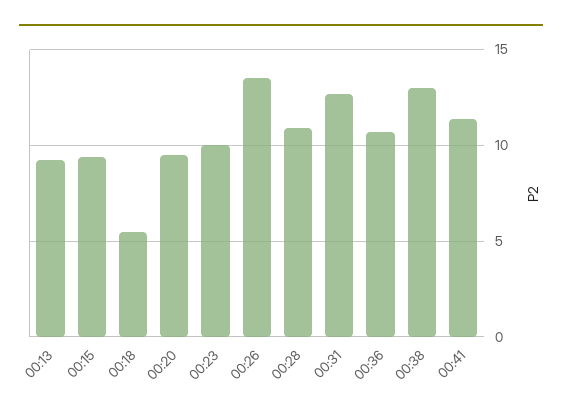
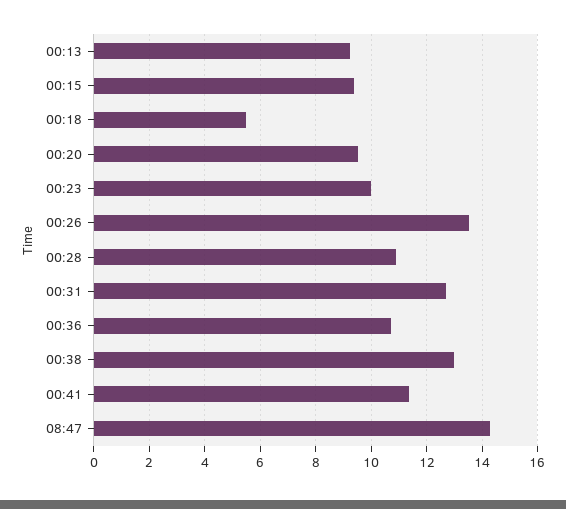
08:47: none -> 14.25

